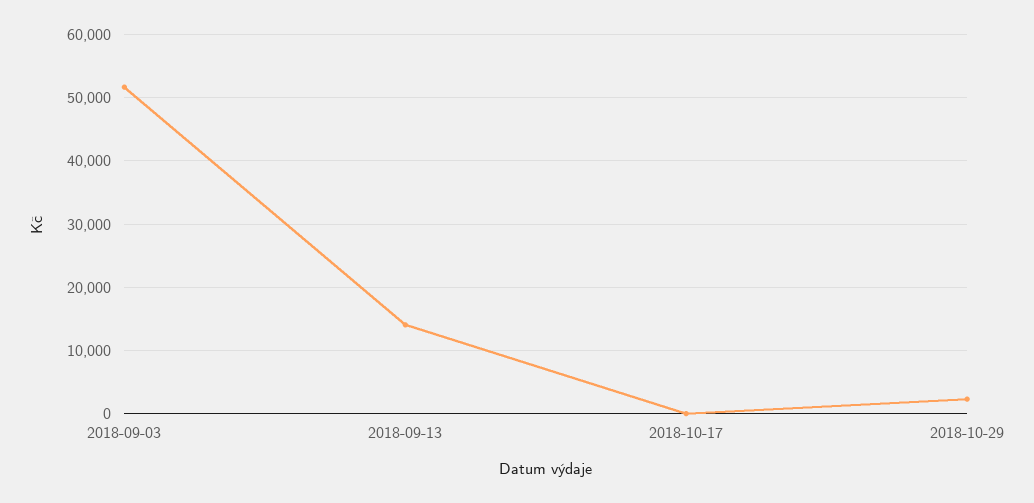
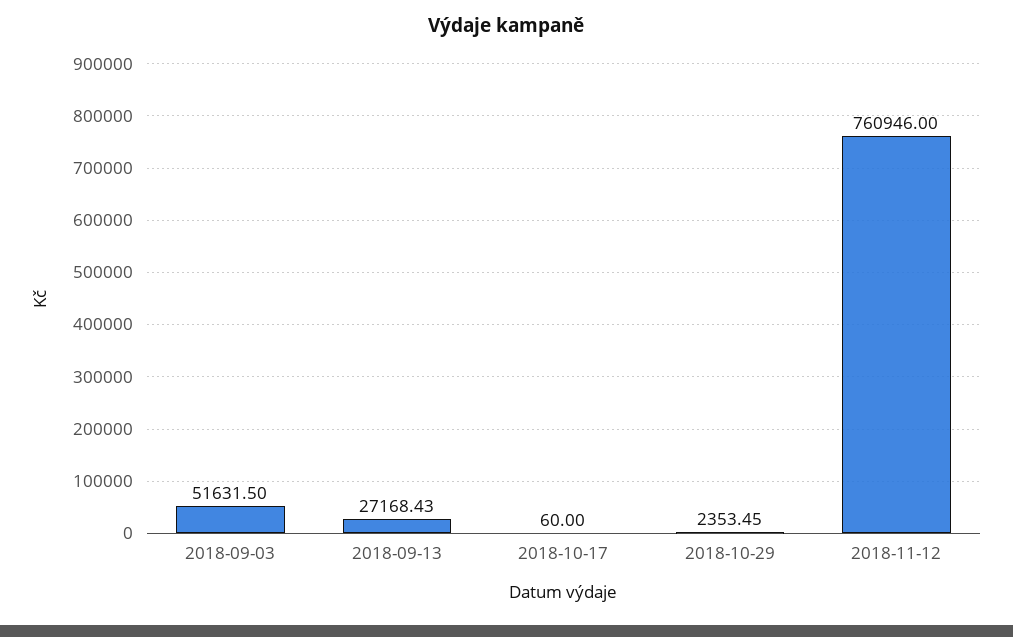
2018-09-13: 14000 -> 27168.43
2018-11-12: none -> 760946

